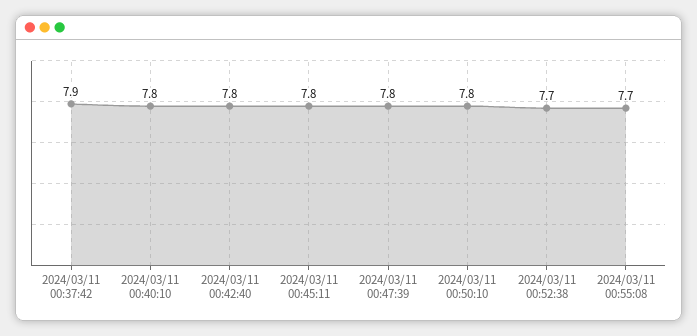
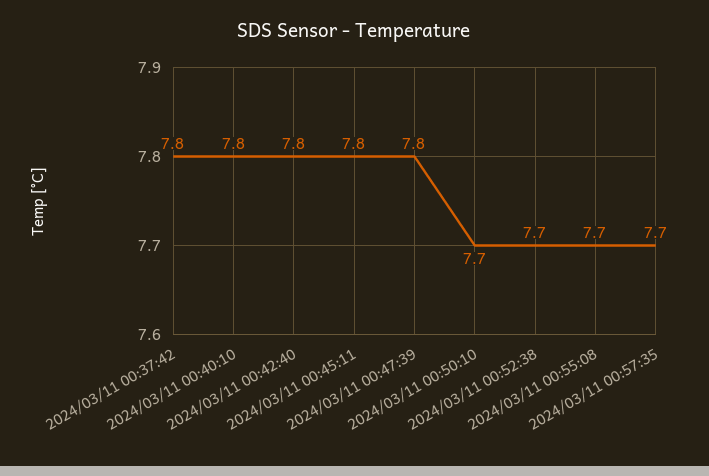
2024/03/11 00:37:42: 7.9 -> 7.8
2024/03/11 00:50:10: 7.8 -> 7.7
2024/03/11 00:57:35: none -> 7.7

